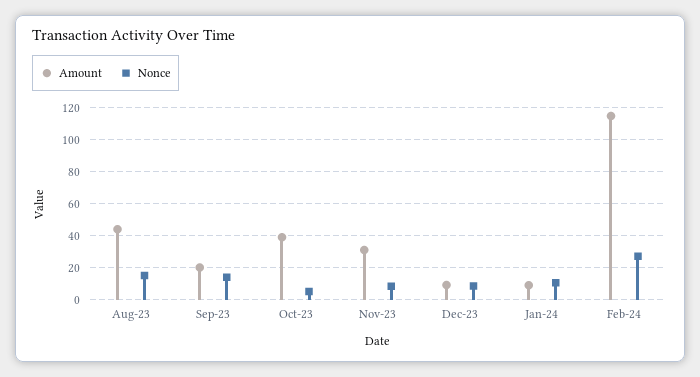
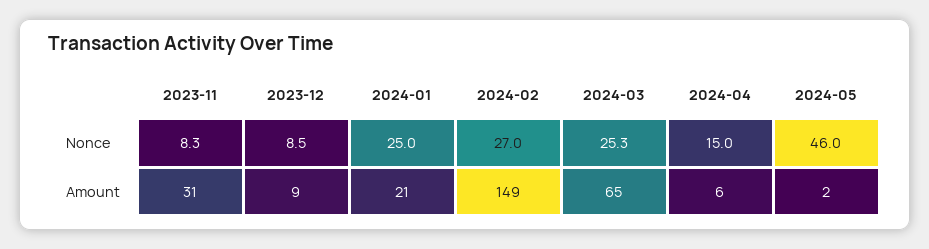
Amount, Aug-23: 45 -> none
Nonce, Aug-23: 15 -> none
Amount, Sep-23: 20 -> none
Nonce, Sep-23: 15 -> none
Amount, Oct-23: 40 -> none
Nonce, Oct-23: 5 -> none
Amount, Jan-24: 10 -> 21
Nonce, Jan-24: 10 -> 25
Amount, Feb-24: 115 -> 149
Nonce, 2024-03: none -> 25.3
Nonce, 2024-04: none -> 15
Nonce, 2024-05: none -> 46
Amount, 2024-03: none -> 65
Amount, 2024-04: none -> 6
Amount, 2024-05: none -> 2

